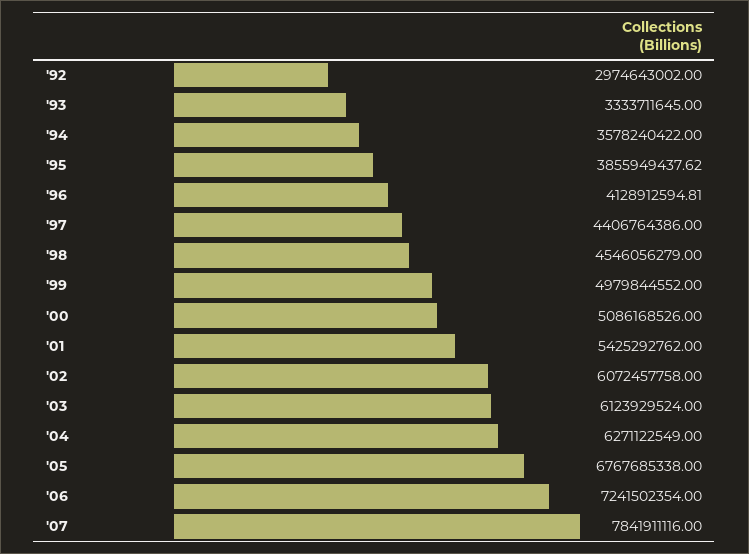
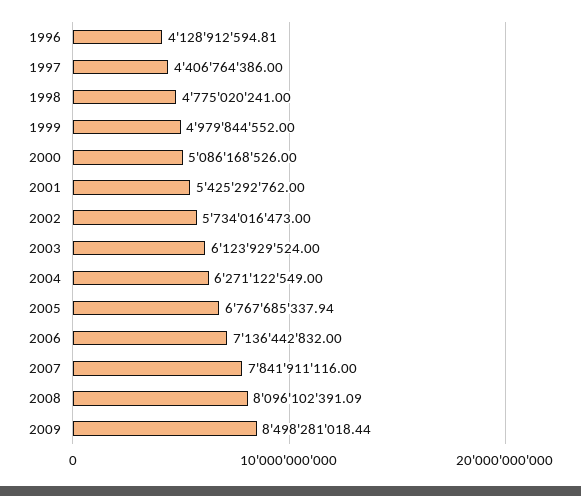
'92: 2974643002 -> none
'93: 3333711645 -> none
'94: 3578240422 -> none
'95: 3855949437.62 -> none
'98: 4546056279 -> 4775020241
'02: 6072457758 -> 5734016473
'05: 6767685338 -> 6767685337.94
'06: 7241502354 -> 7136442832
2008: none -> 8096102391.09
2009: none -> 8498281018.44

